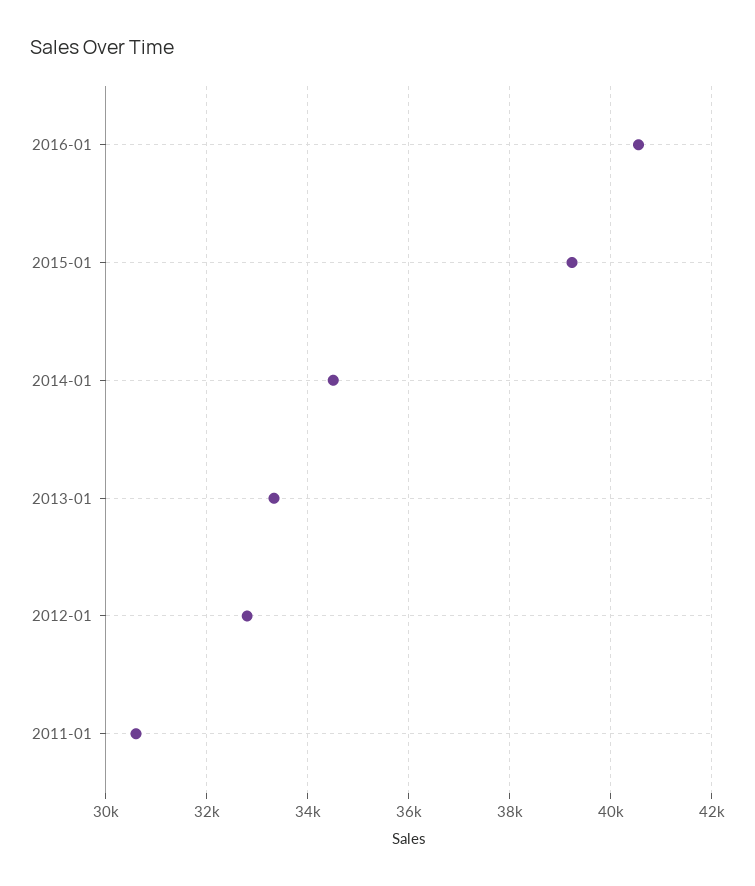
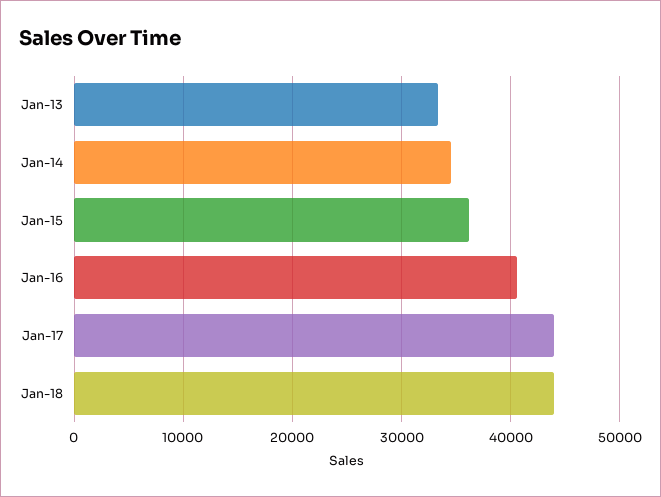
2015-01: 39200 -> 36000
2012-01: 32800 -> none
2011-01: 30600 -> none
Jan-17: none -> 44000
Jan-18: none -> 44000

